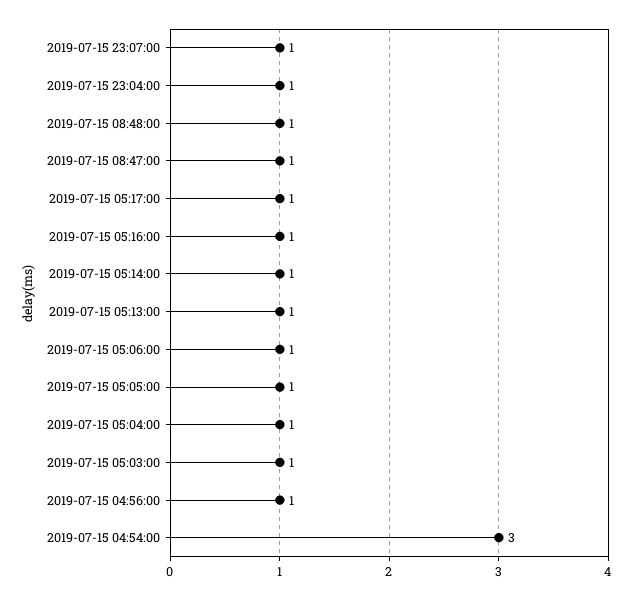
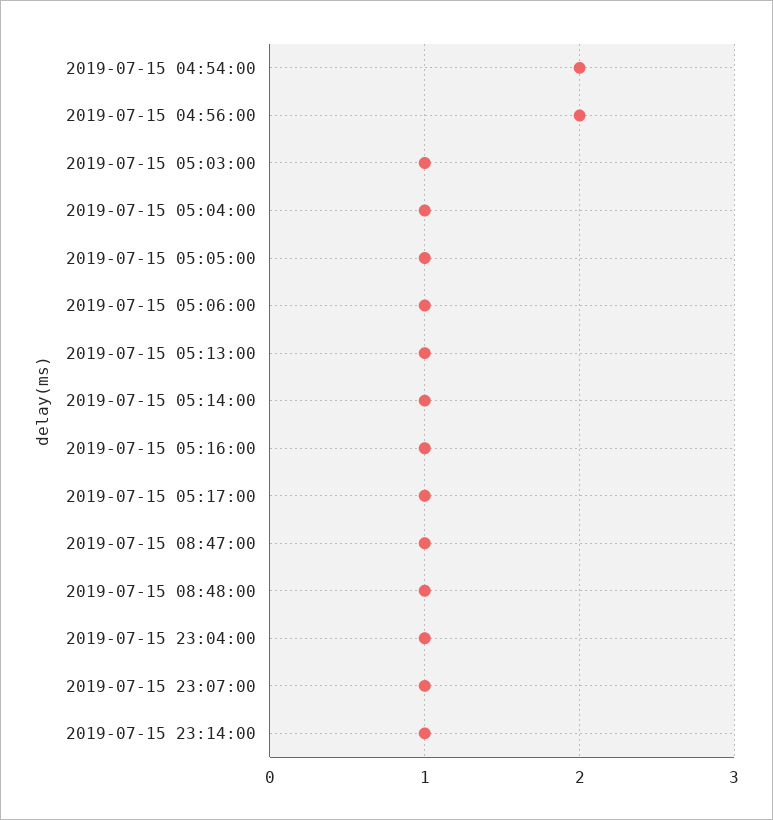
2019-07-15 04:56:00: 1 -> 2
2019-07-15 04:54:00: 3 -> 2
2019-07-15 23:14:00: none -> 1

